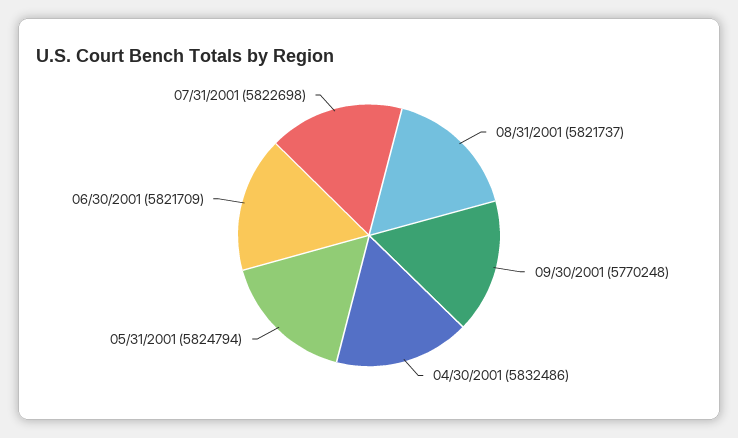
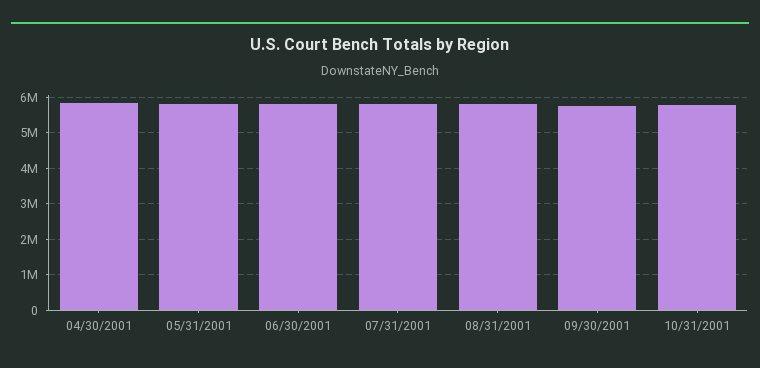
10/31/2001: none -> 5800000

